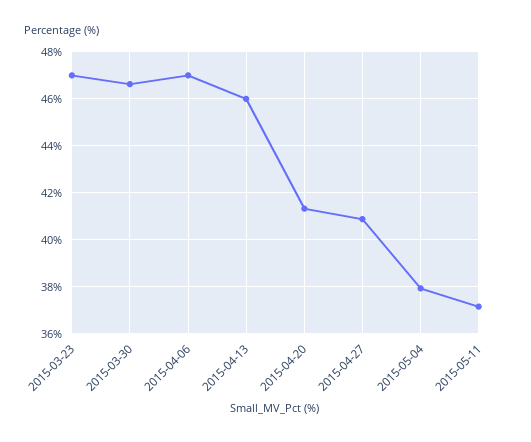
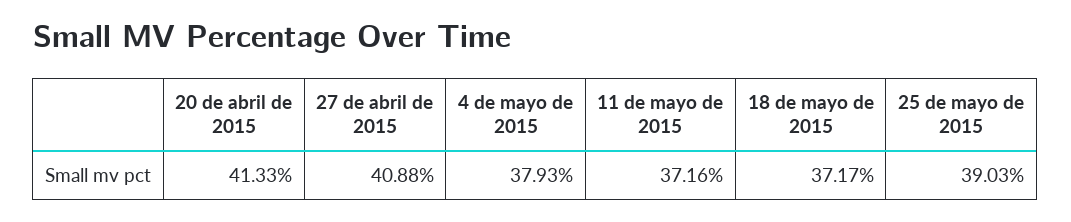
2015-03-23: 47 -> none
2015-03-30: 46.5 -> none
2015-04-06: 47 -> none
2015-04-13: 46 -> none
18 de mayo de 2015: none -> 37.17
25 de mayo de 2015: none -> 39.03

